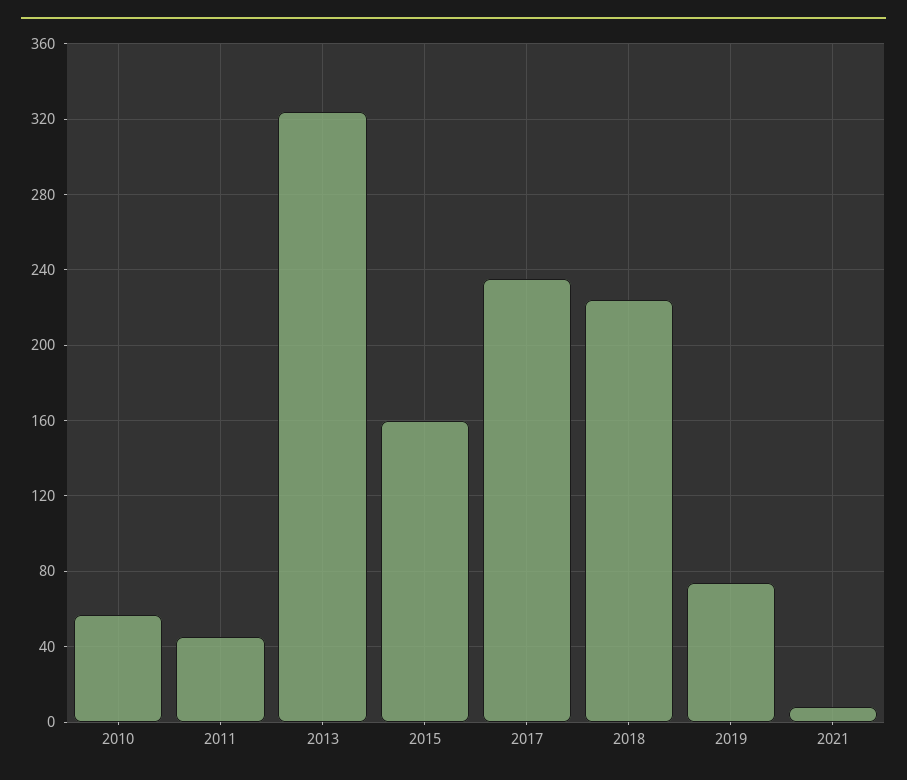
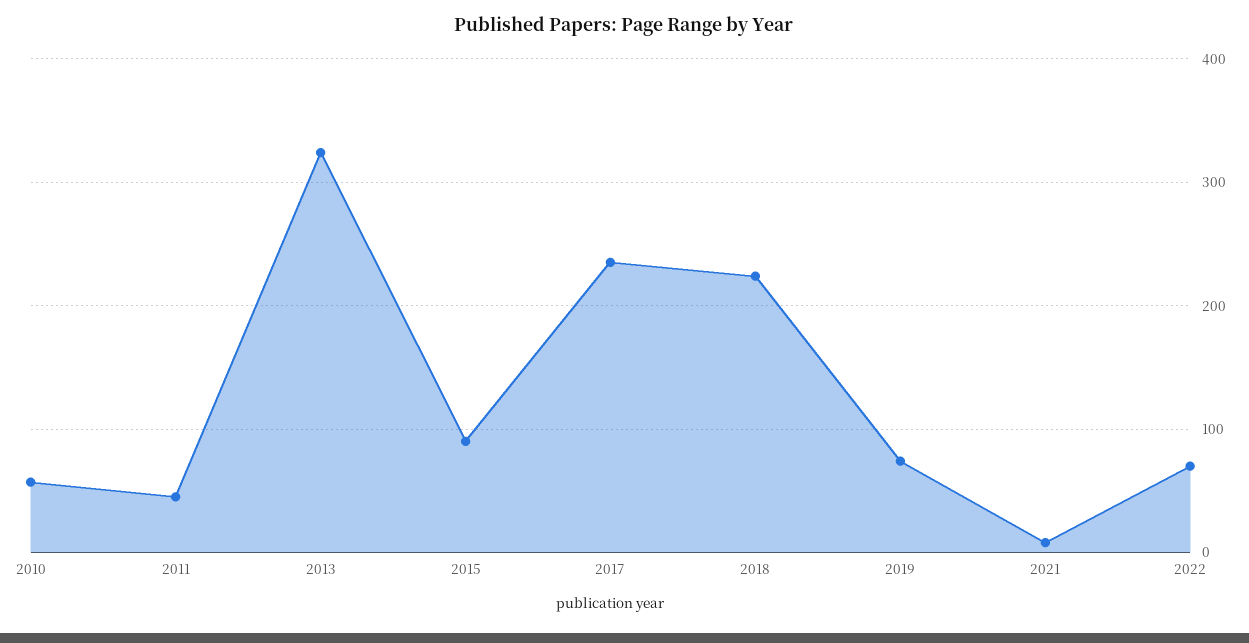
2015: 160 -> 90
2022: none -> 70

